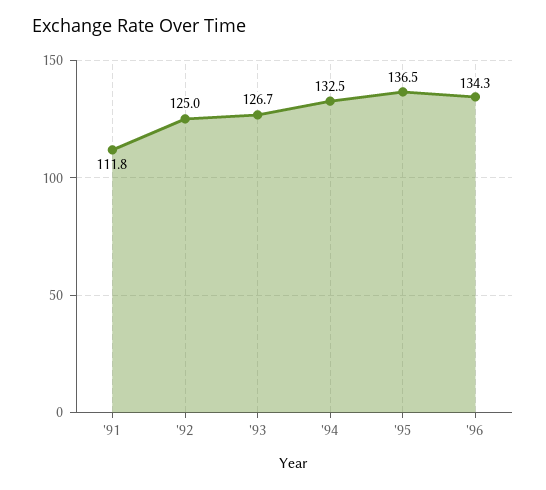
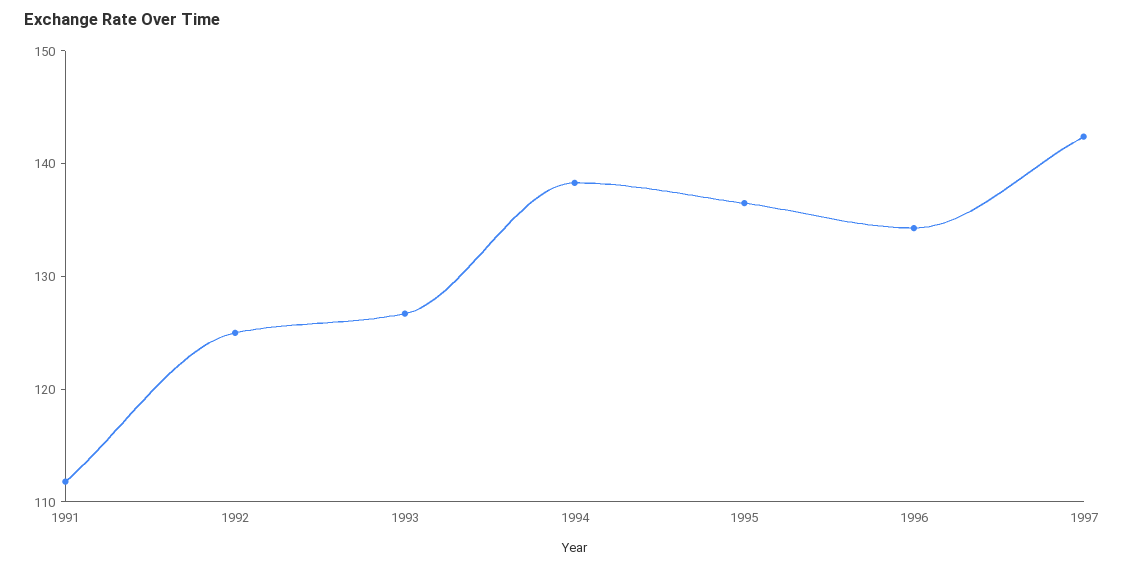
'94: 132.5 -> 138
1997: none -> 142

